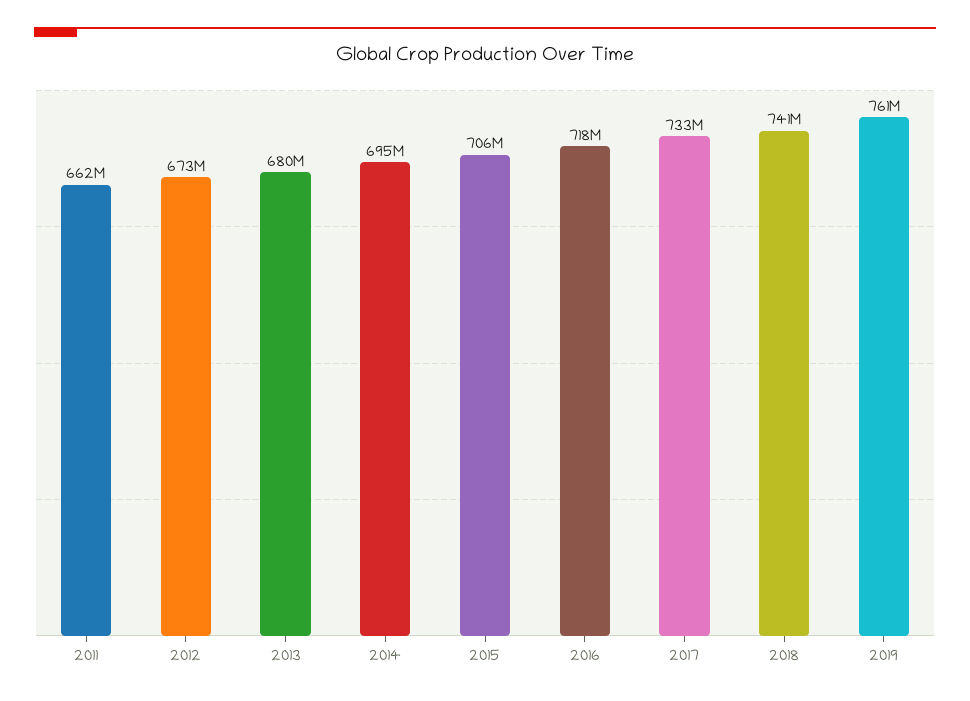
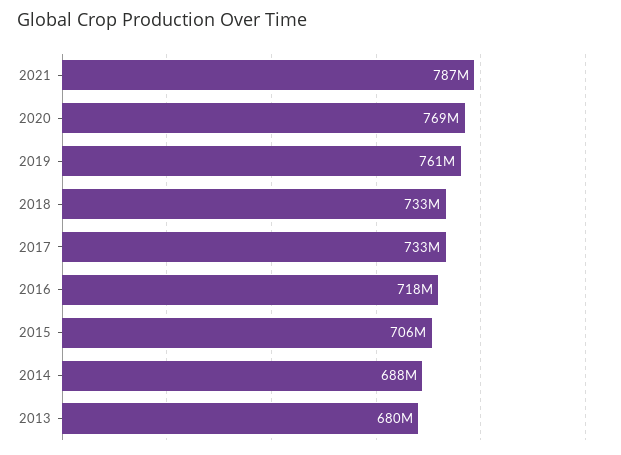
2011: 662000000 -> none
2012: 673000000 -> none
2014: 695000000 -> 688000000
2018: 741000000 -> 733000000
2021: none -> 787000000
2020: none -> 769000000

